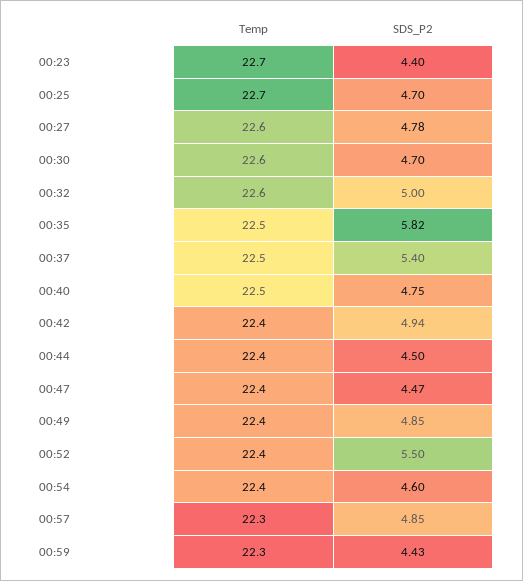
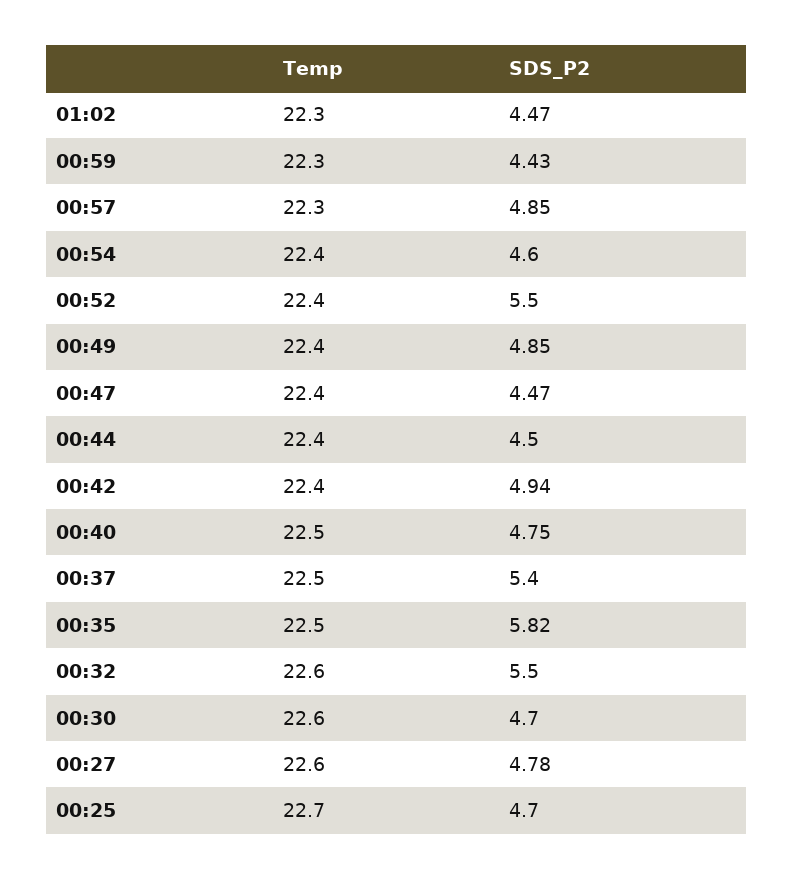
Temp, 00:23: 22.7 -> none
SDS_P2, 00:23: 4.4 -> none
SDS_P2, 00:32: 5 -> 5.5
Temp, 01:02: none -> 22.3
SDS_P2, 01:02: none -> 4.47

